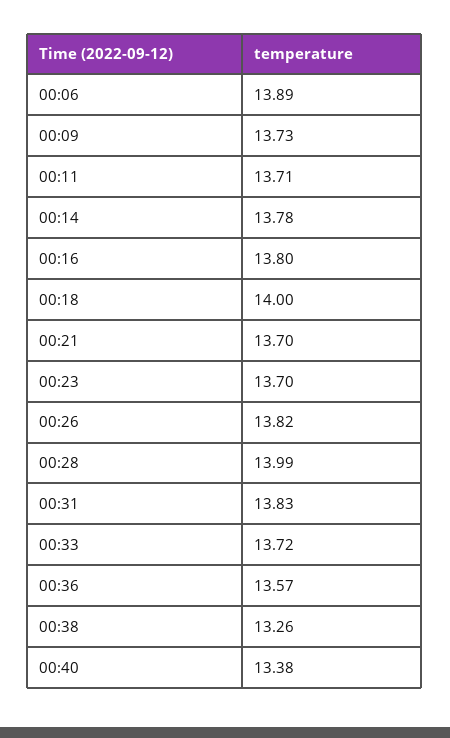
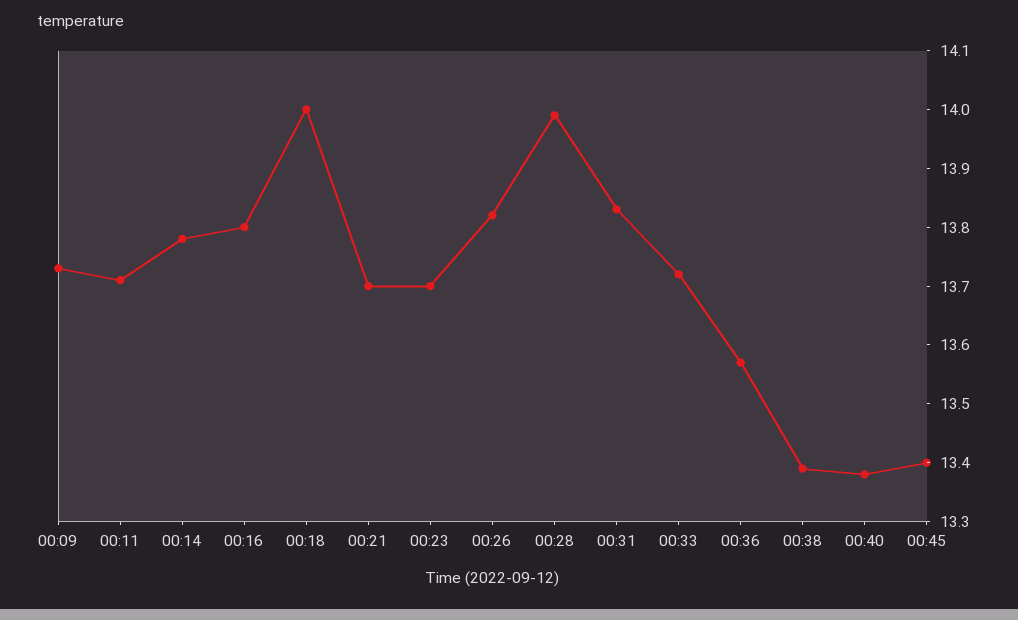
00:06: 13.89 -> none
00:38: 13.26 -> 13.4
00:45: none -> 13.4

